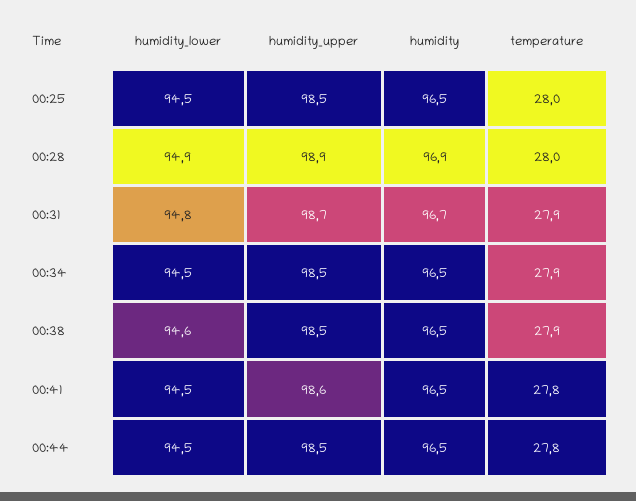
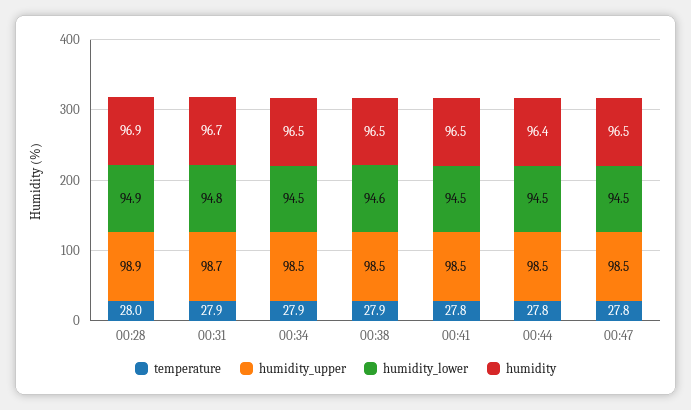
humidity_lower, 00:25: 94.5 -> none
humidity_upper, 00:25: 98.5 -> none
humidity, 00:25: 96.5 -> none
temperature, 00:25: 28 -> none
humidity_upper, 00:41: 98.6 -> 98.5
humidity, 00:44: 96.5 -> 96.4
temperature, 00:47: none -> 27.8
humidity_upper, 00:47: none -> 98.5
humidity_lower, 00:47: none -> 94.5
humidity, 00:47: none -> 96.5

